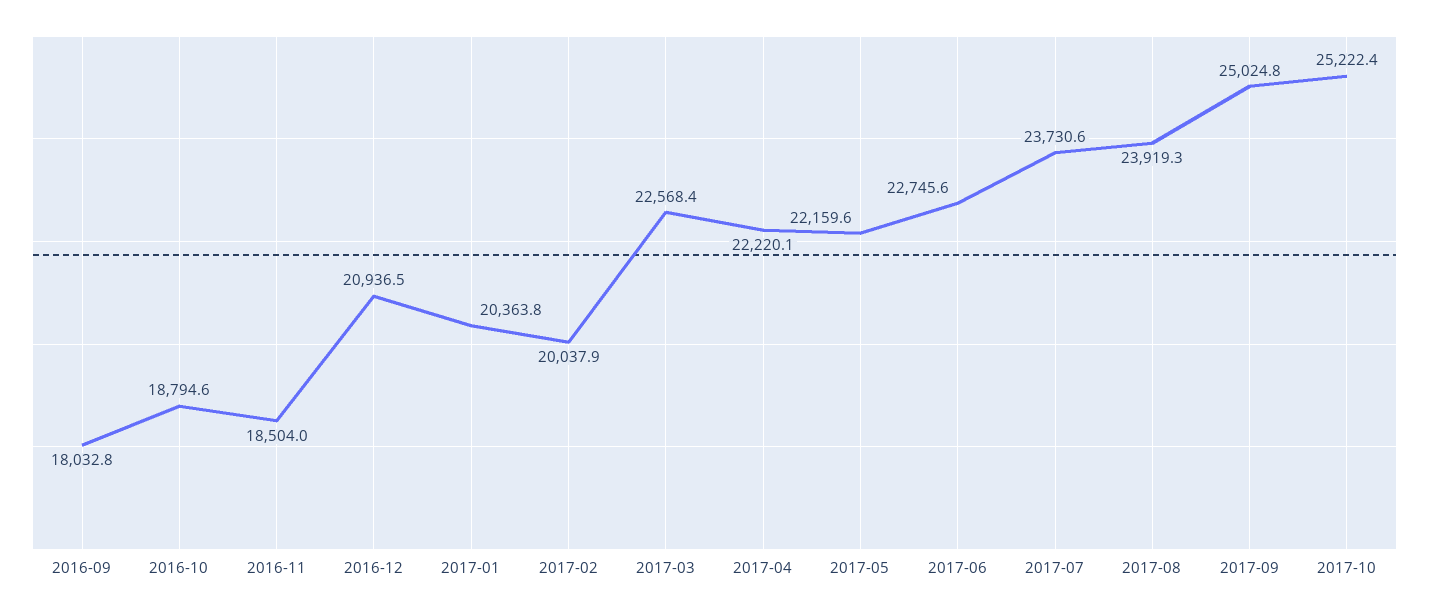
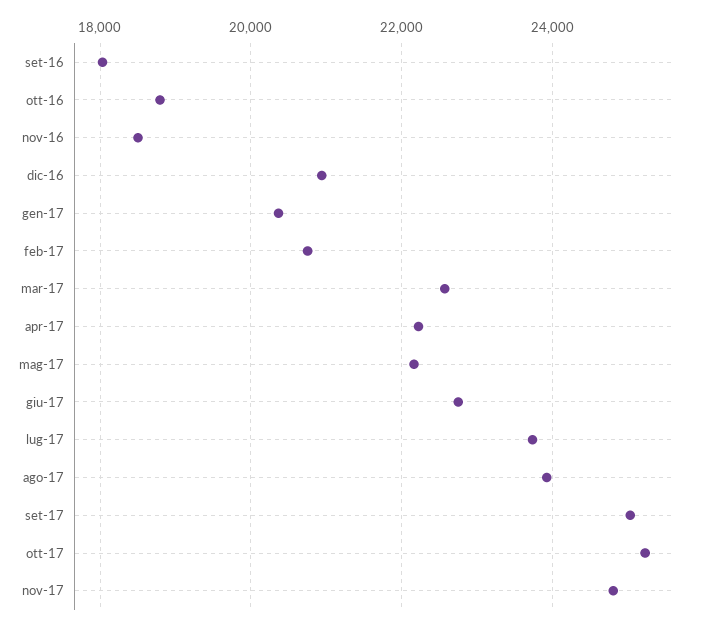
2017-02: 20037.9 -> 20800
nov-17: none -> 24800

